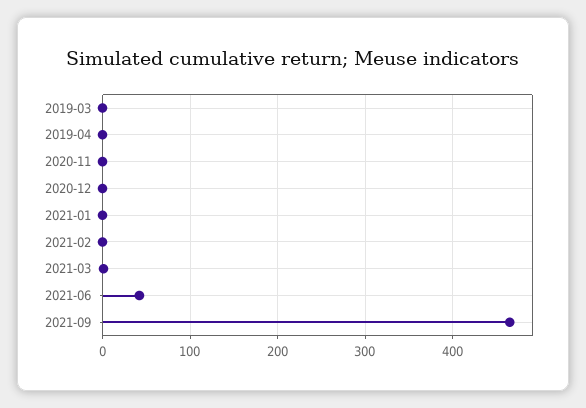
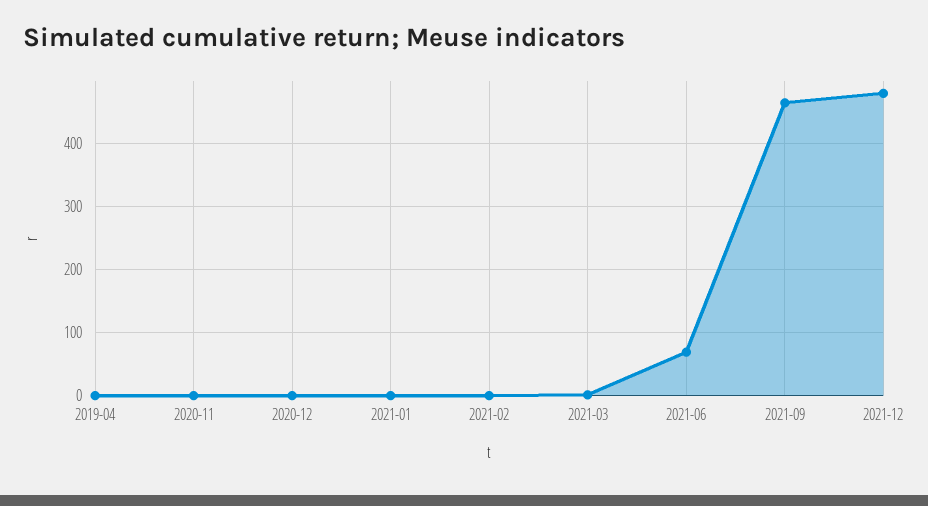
2019-03: 0 -> none
2021-06: 40 -> 70
2021-12: none -> 480

